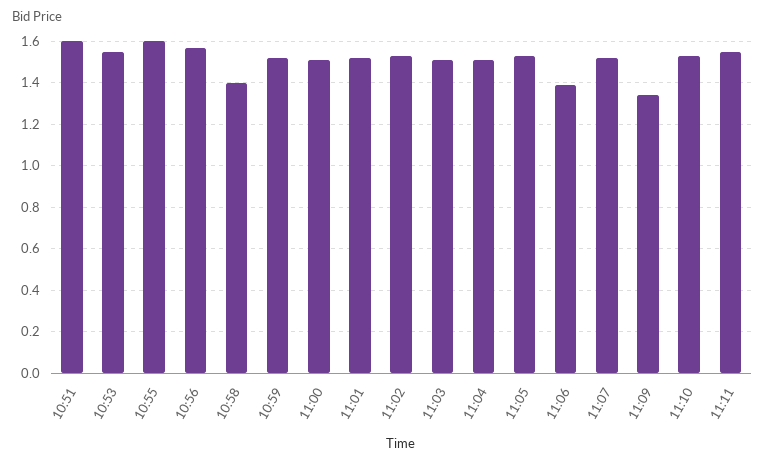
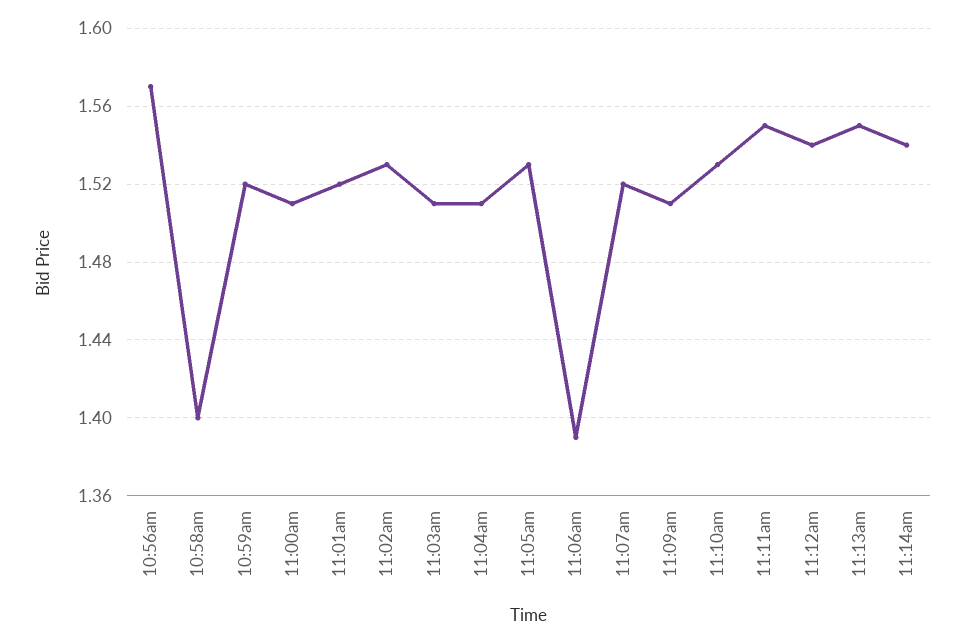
10:51: 1.6 -> none
10:53: 1.55 -> none
10:55: 1.6 -> none
11:09: 1.35 -> 1.51
11:12am: none -> 1.54
11:13am: none -> 1.55
11:14am: none -> 1.54

